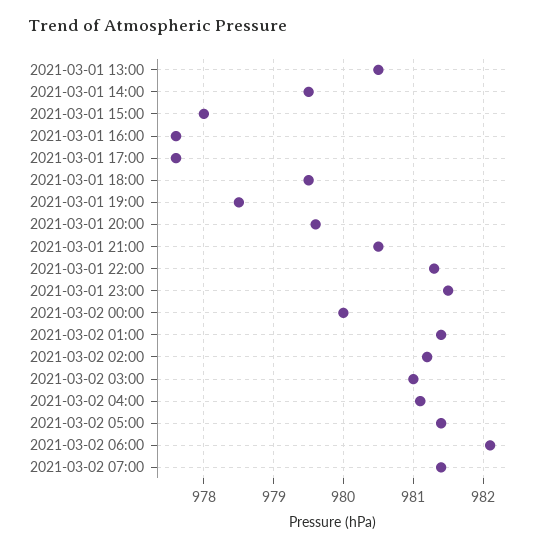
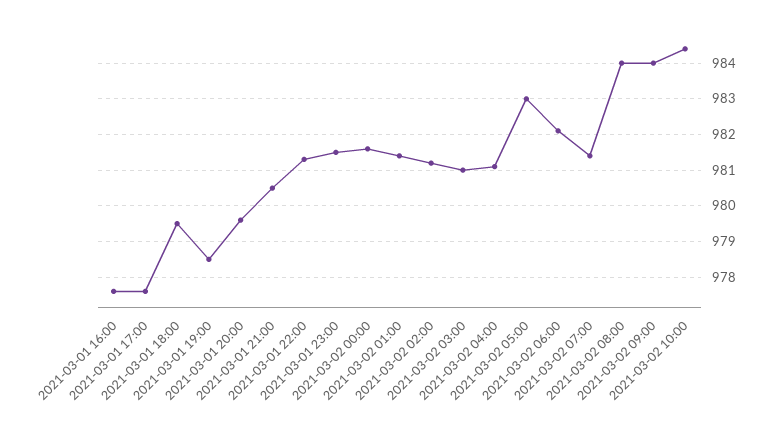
2021-03-01 13:00: 980.5 -> none
2021-03-01 14:00: 979.5 -> none
2021-03-01 15:00: 978 -> none
2021-03-02 00:00: 980 -> 981.5
2021-03-02 05:00: 981.4 -> 983
2021-03-02 08:00: none -> 984
2021-03-02 09:00: none -> 984
2021-03-02 10:00: none -> 984.5

